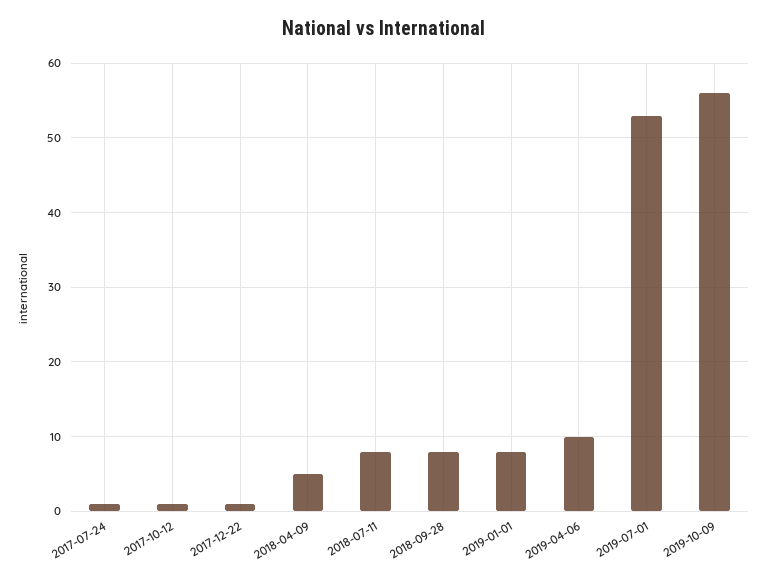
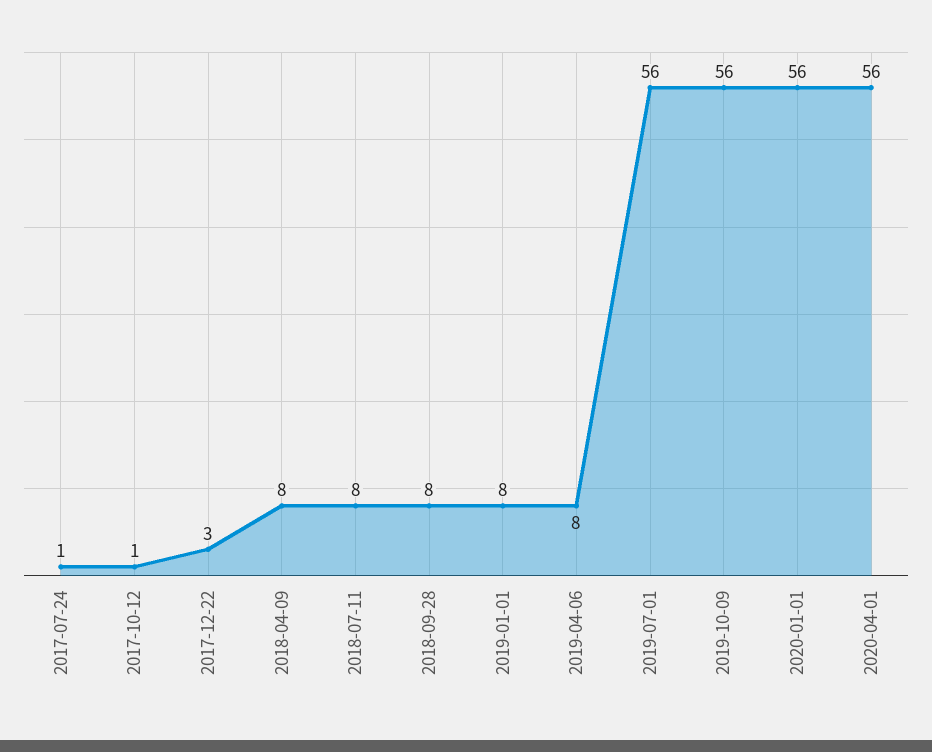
2017-12-22: 1 -> 3
2018-04-09: 5 -> 8
2019-04-06: 10 -> 8
2019-07-01: 53 -> 56
2020-01-01: none -> 56
2020-04-01: none -> 56

